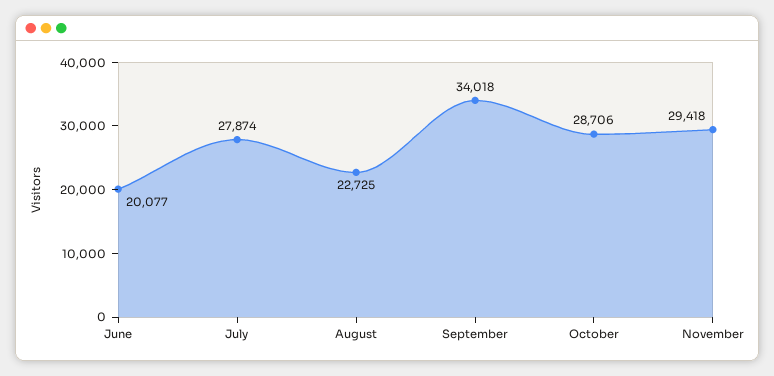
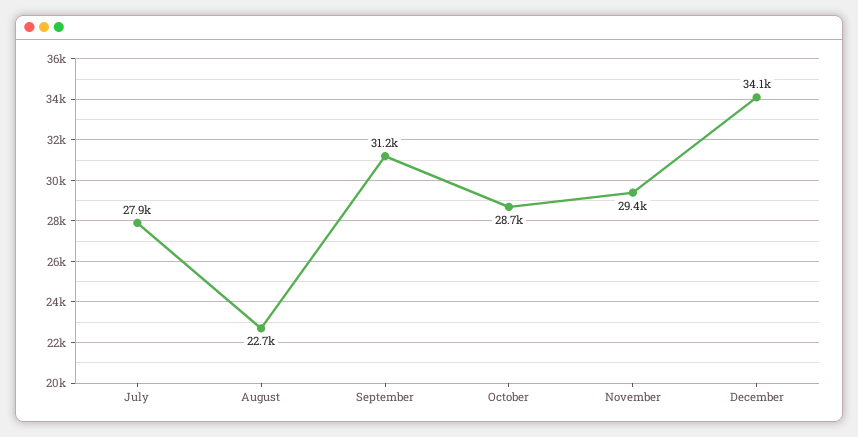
June: 20077 -> none
September: 34018 -> 31200
December: none -> 34100

